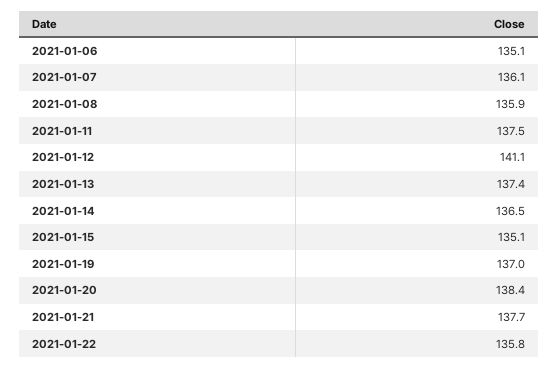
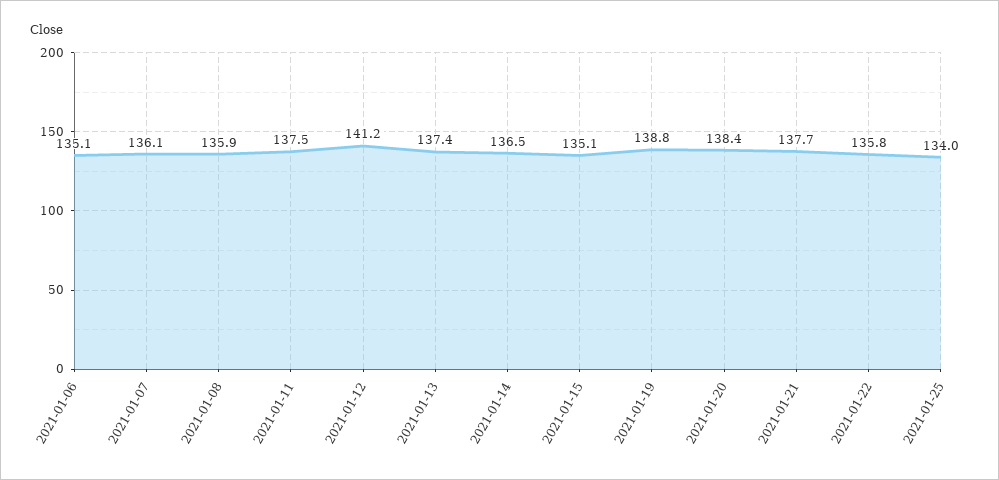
2021-01-12: 141.1 -> 141.2
2021-01-19: 137 -> 138.8
2021-01-25: none -> 134

